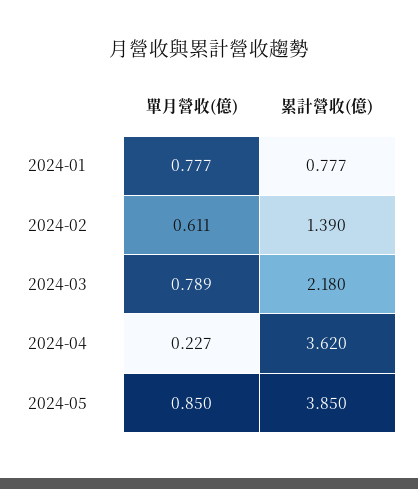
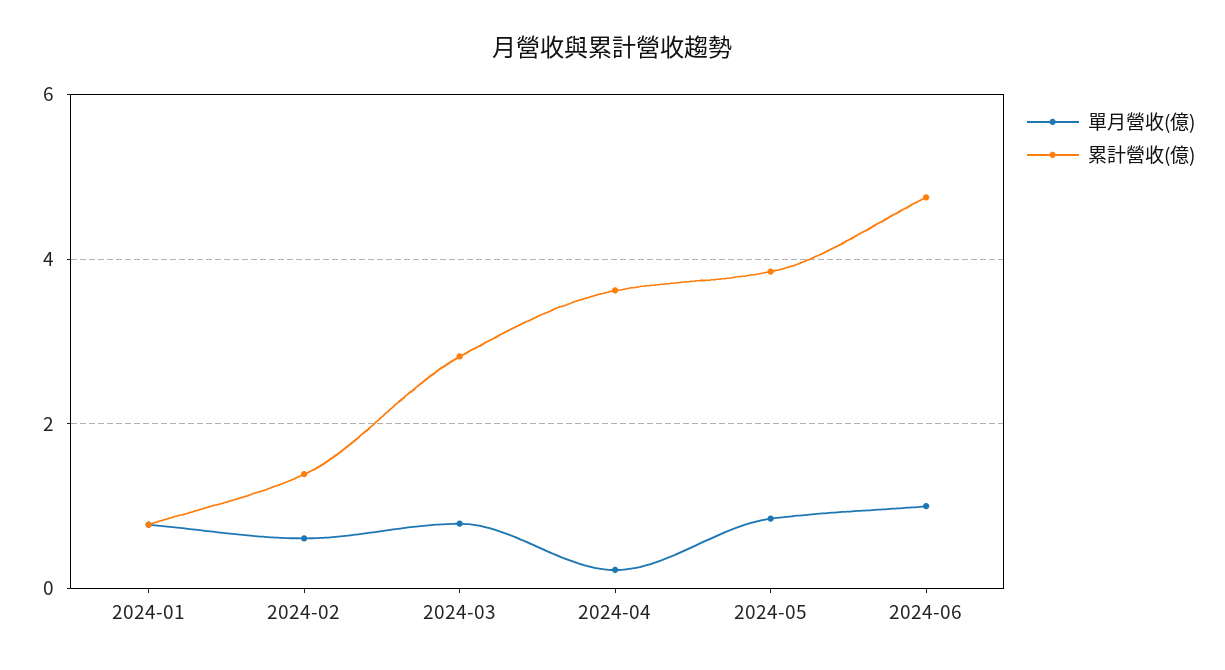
累計營收(億), 2024-03: 2.18 -> 2.8
單月營收(億), 2024-06: none -> 1
累計營收(億), 2024-06: none -> 4.8

